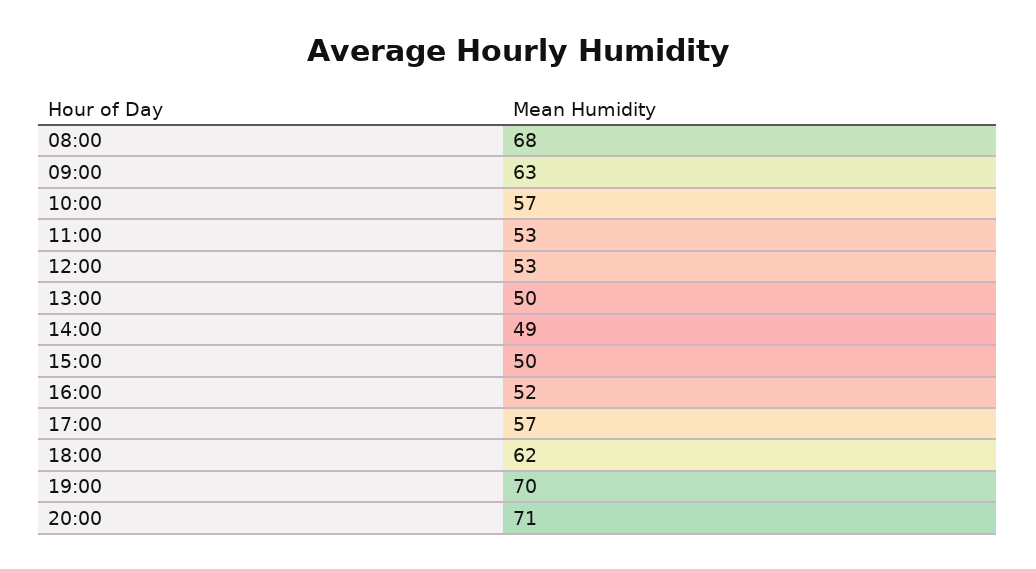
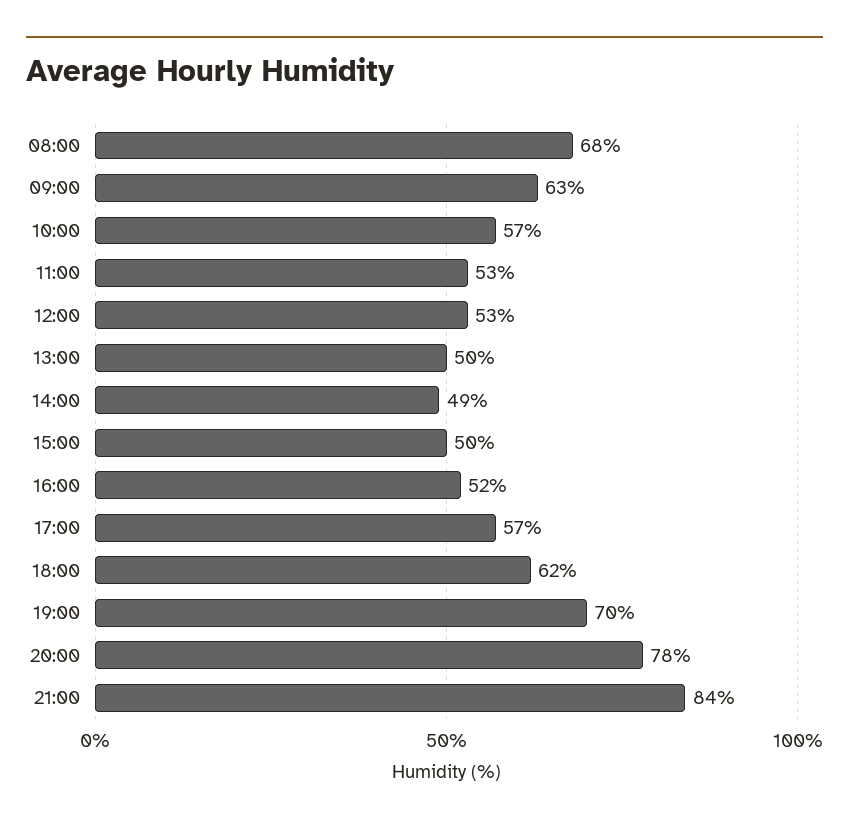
20:00: 71 -> 78
21:00: none -> 84

